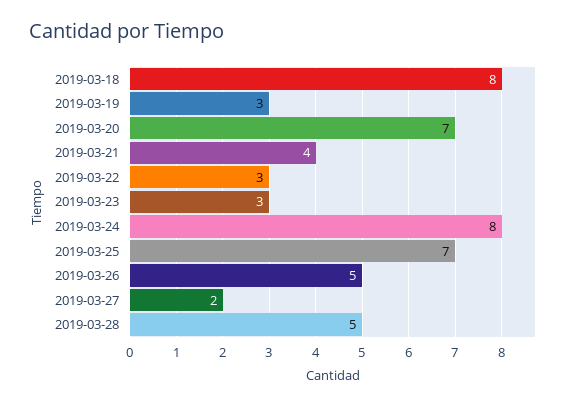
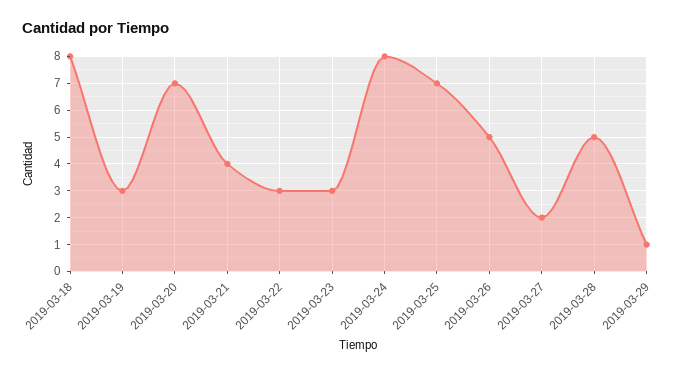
2019-03-29: none -> 1

